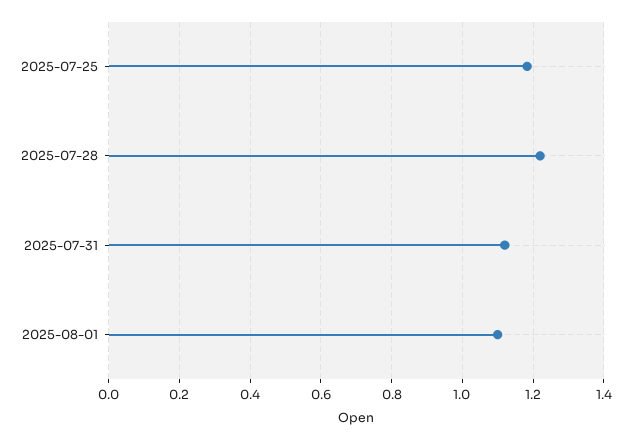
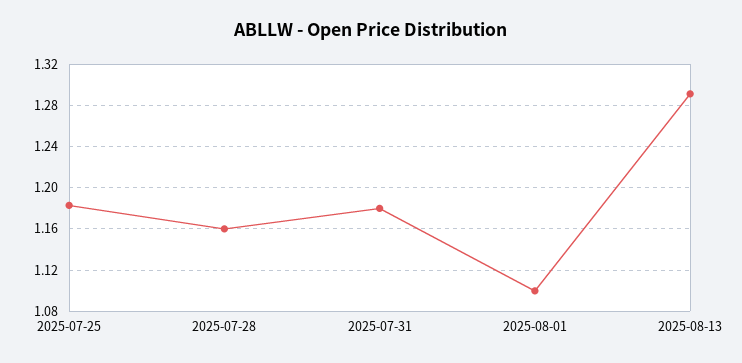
2025-07-28: 1.22 -> 1.16
2025-07-31: 1.12 -> 1.18
2025-08-13: none -> 1.29

